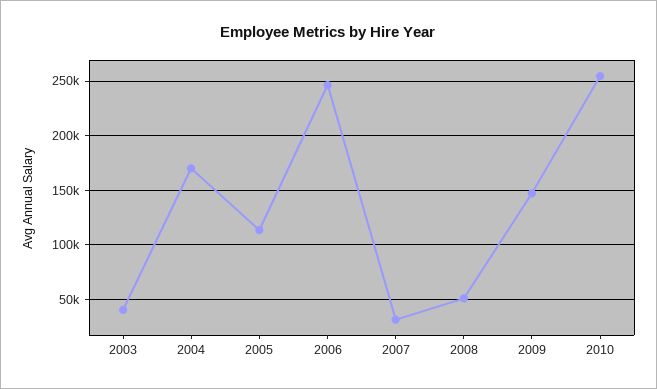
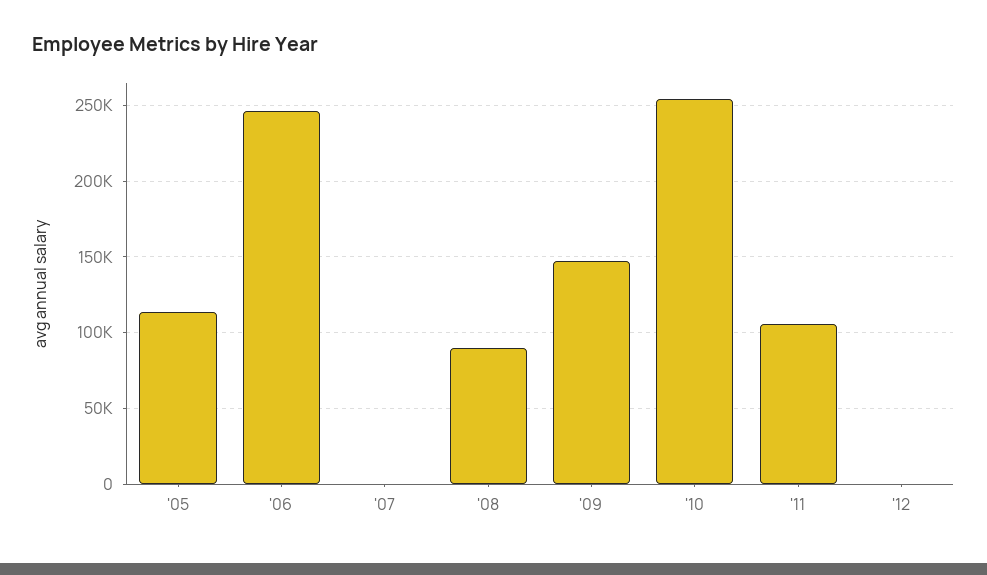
2003: 40000 -> none
2004: 170000 -> none
2007: 30000 -> 0
2008: 50000 -> 90000
'11: none -> 105000
'12: none -> 0

